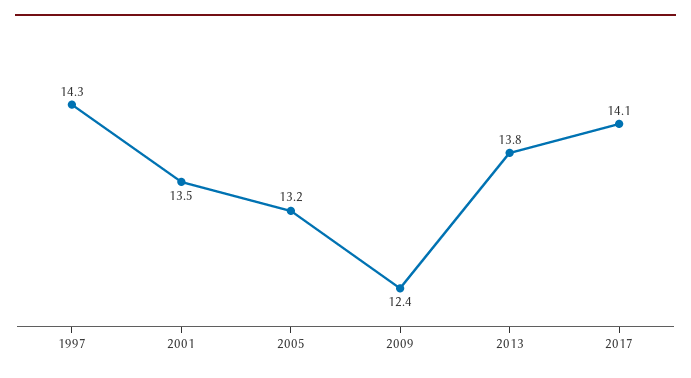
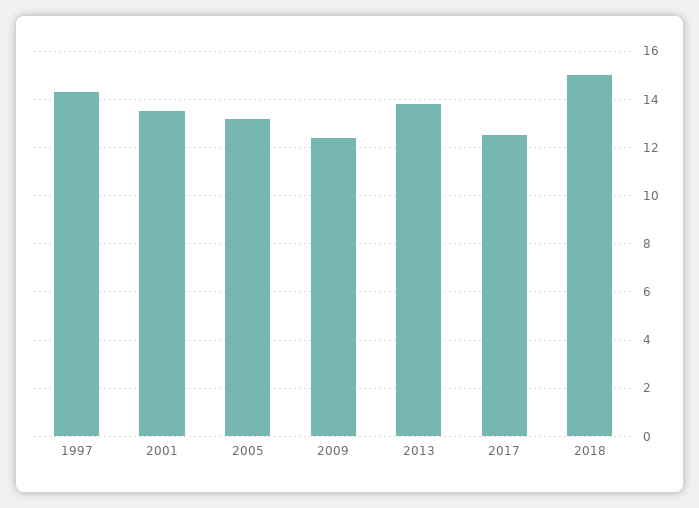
2017: 14.1 -> 12.5
2018: none -> 15

